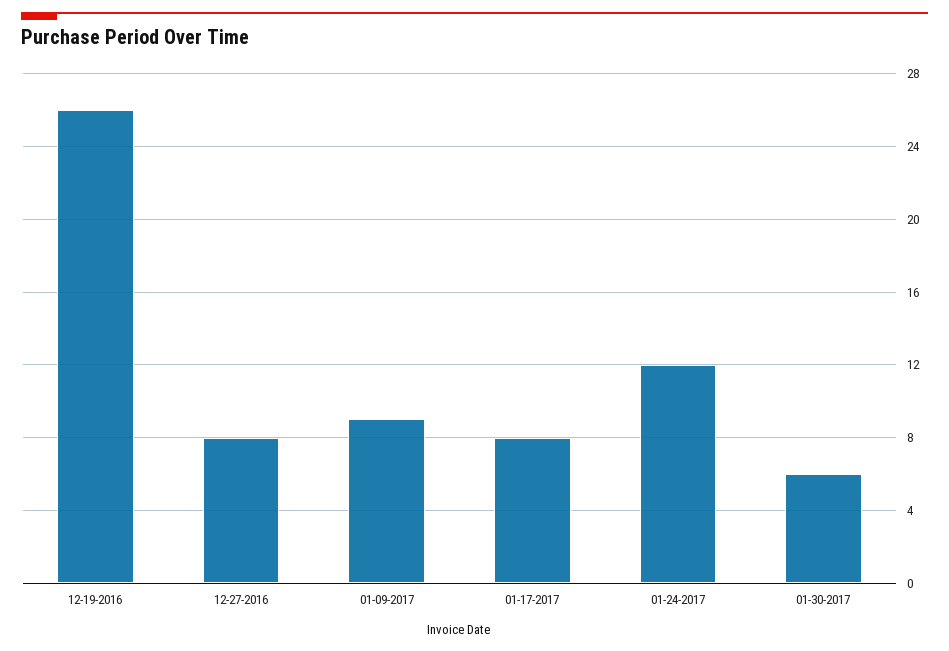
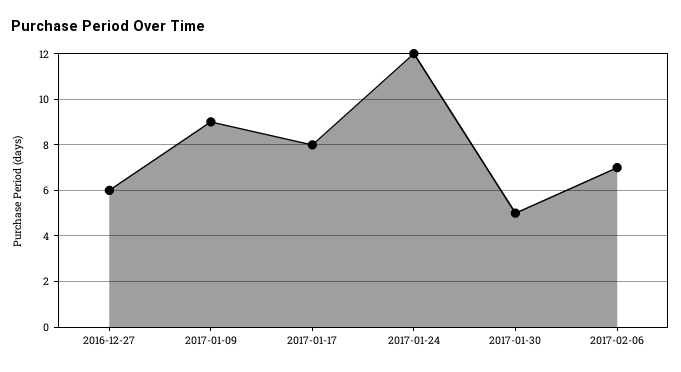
12-19-2016: 26 -> none
12-27-2016: 8 -> 6
01-30-2017: 6 -> 5
2017-02-06: none -> 7

